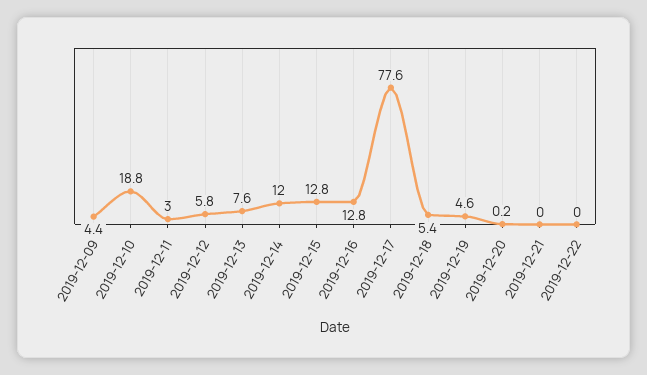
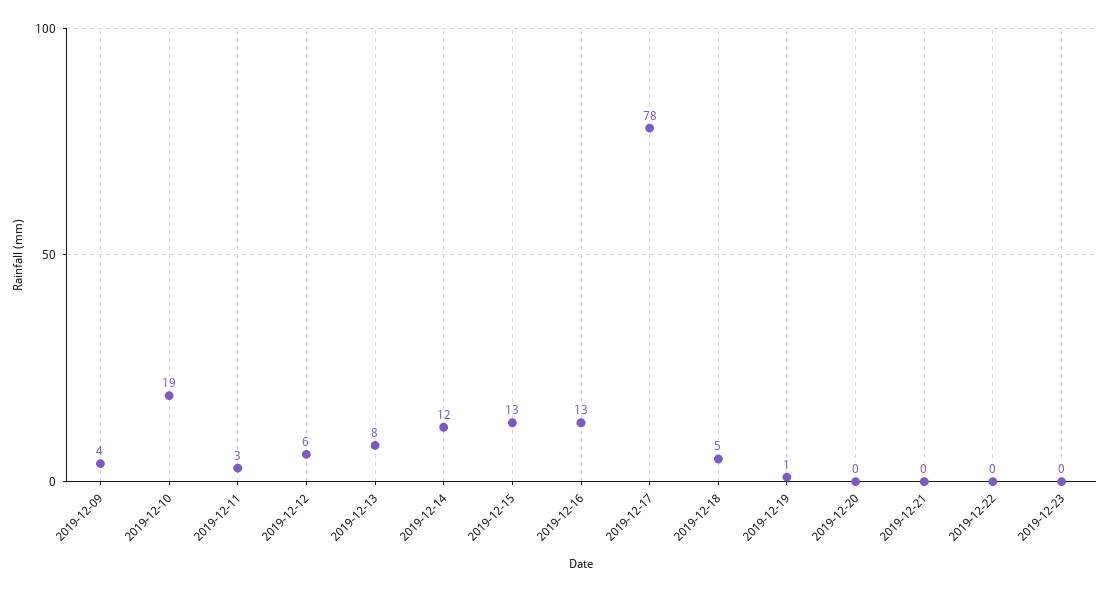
2019-12-19: 4.6 -> 1
2019-12-23: none -> 0

